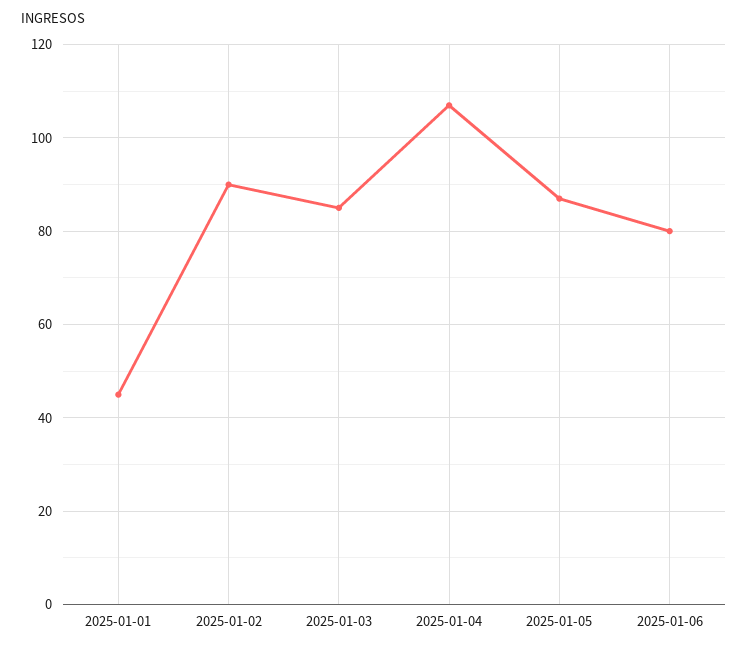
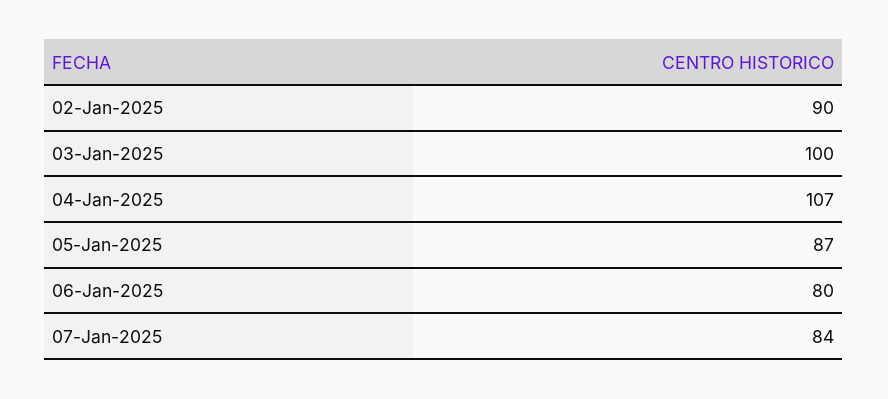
2025-01-01: 45 -> none
2025-01-03: 85 -> 100
07-Jan-2025: none -> 84

